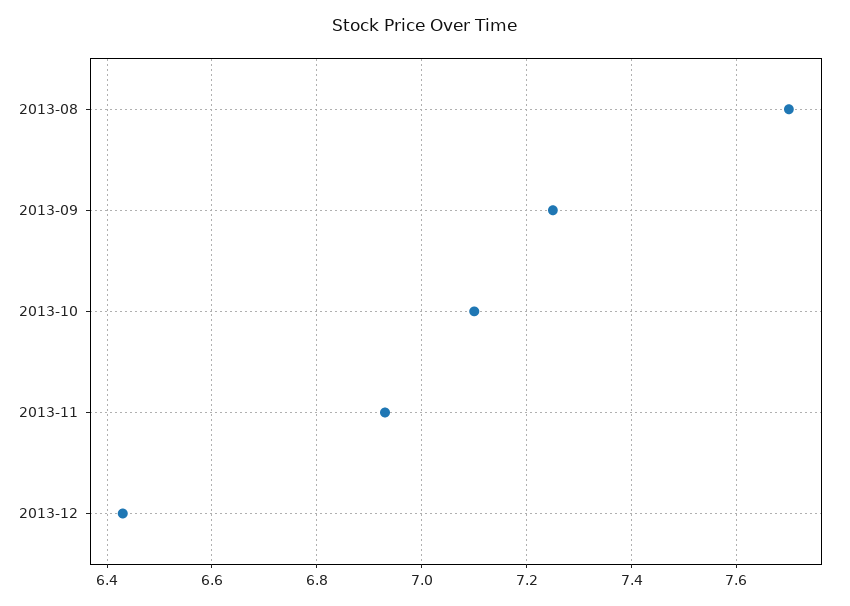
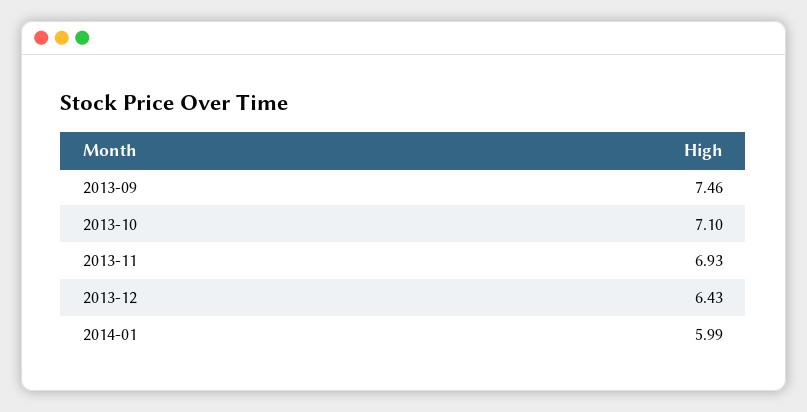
2013-08: 7.7 -> none
2013-09: 7.25 -> 7.46
2014-01: none -> 5.99

